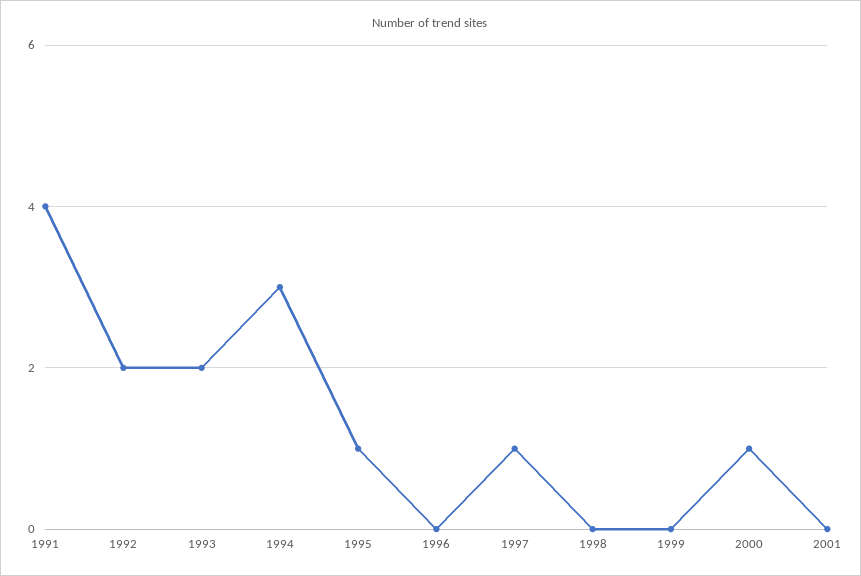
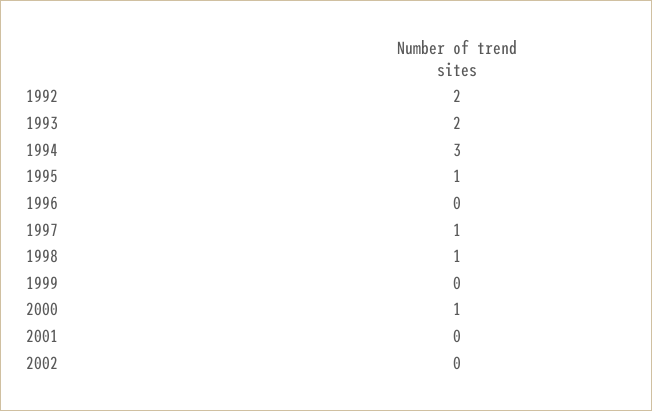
1991: 4 -> none
1998: 0 -> 1
2002: none -> 0

